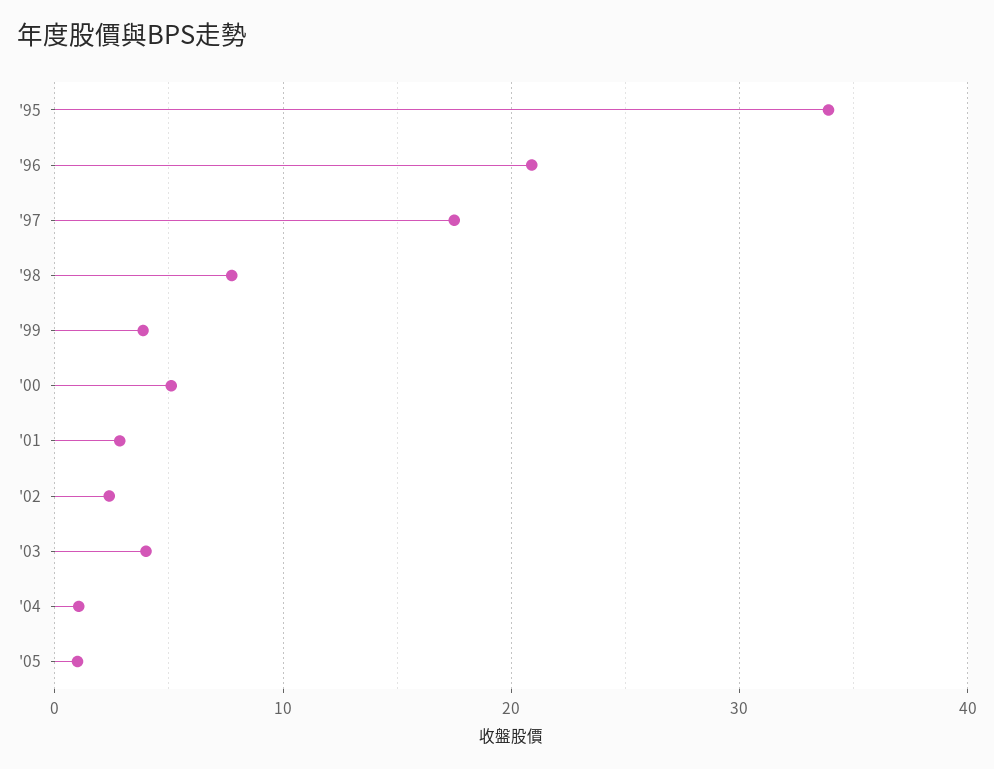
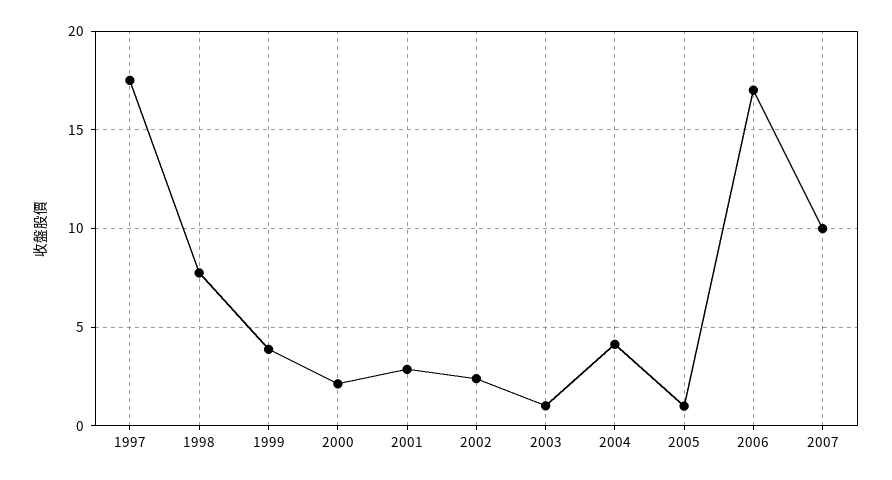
'95: 34 -> none
'96: 21 -> none
'00: 5 -> 2
'03: 4 -> 1
'04: 1 -> 4
2006: none -> 17
2007: none -> 10

